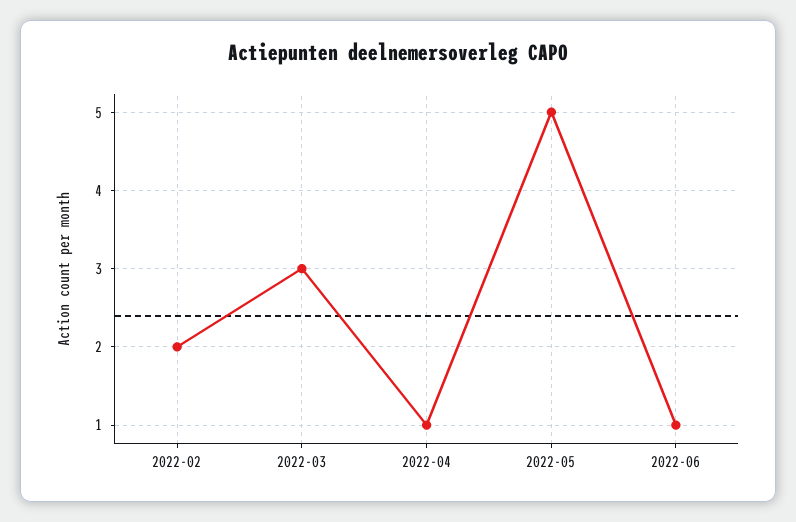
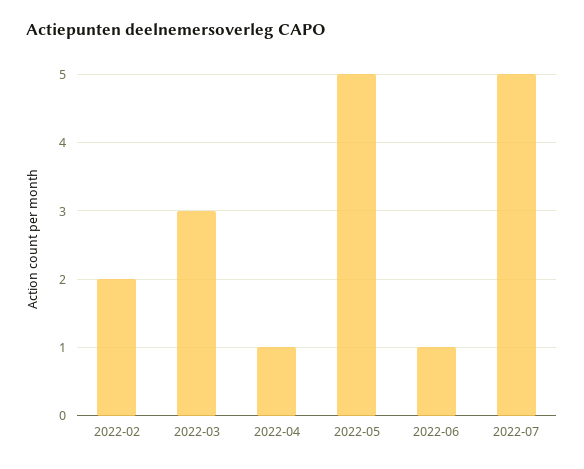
2022-07: none -> 5

